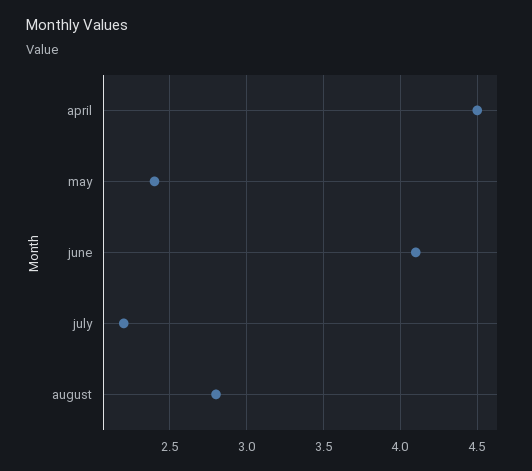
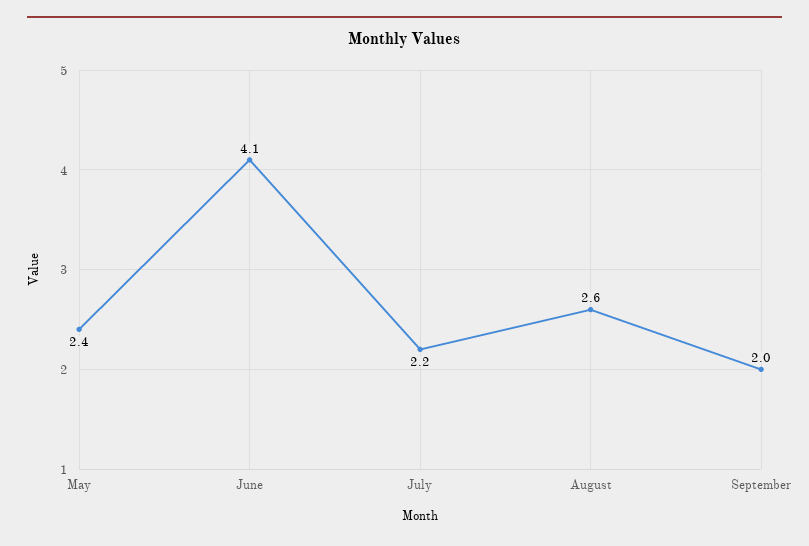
april: 4.5 -> none
august: 2.8 -> 2.6
September: none -> 2

